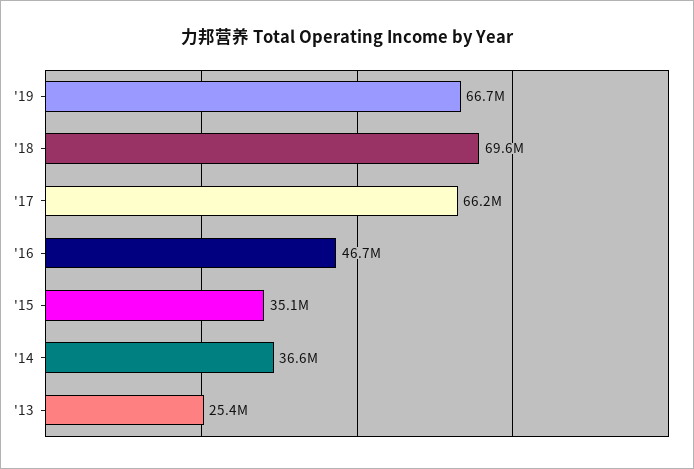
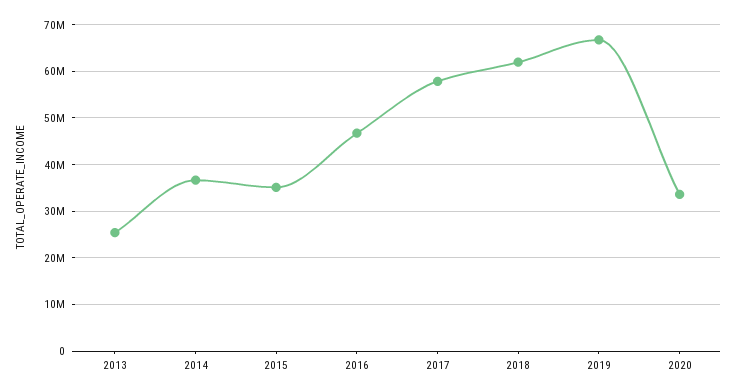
'18: 69600000 -> 62000000
'17: 66200000 -> 58000000
2020: none -> 34000000

